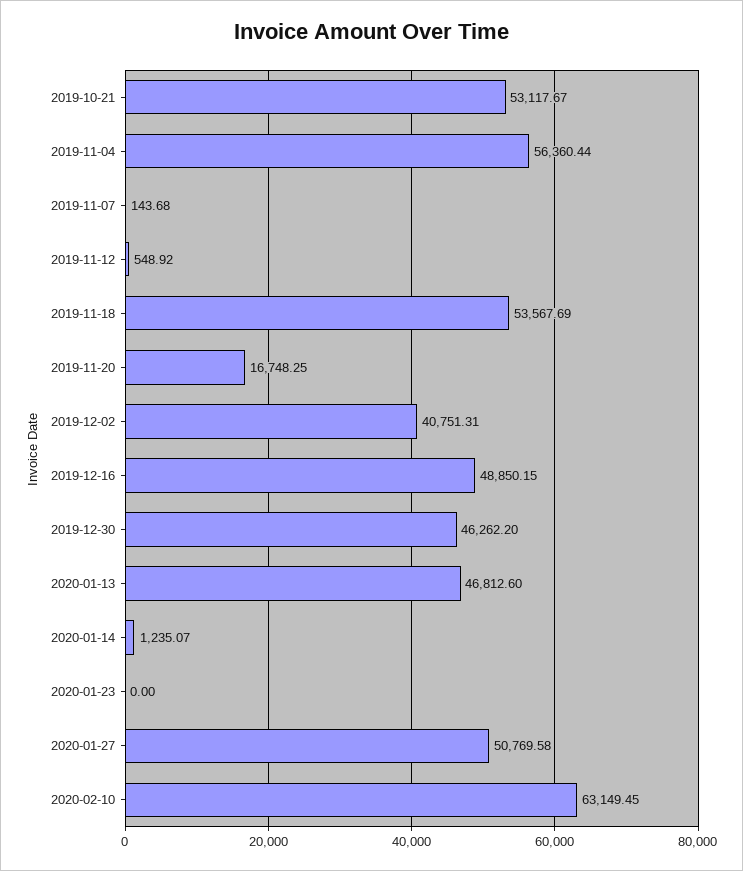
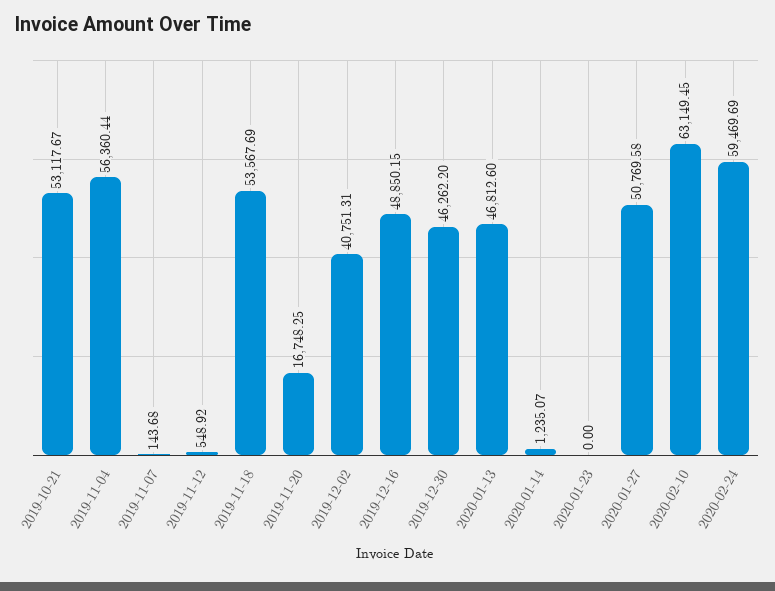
2020-02-24: none -> 59469.69

